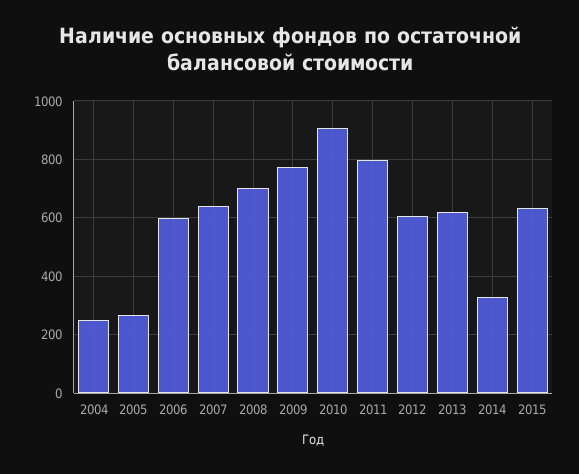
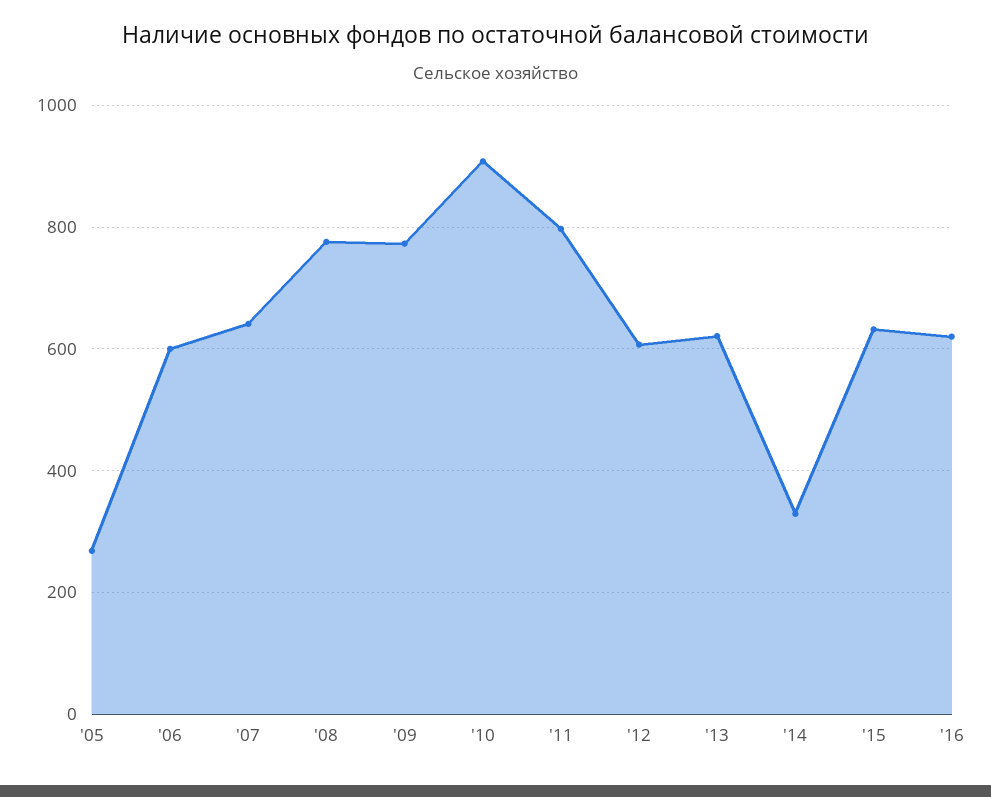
2004: 250 -> none
2008: 700 -> 780
'16: none -> 620

